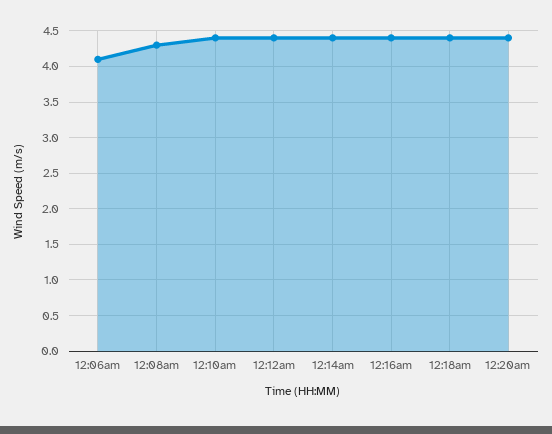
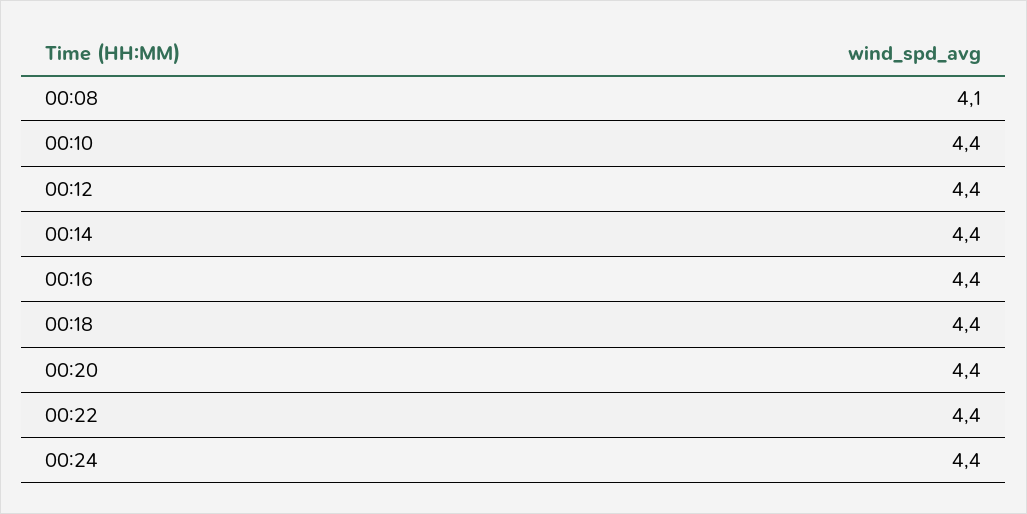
12:06am: 4.1 -> none
12:08am: 4.3 -> 4.1
00:22: none -> 4.4
00:24: none -> 4.4

